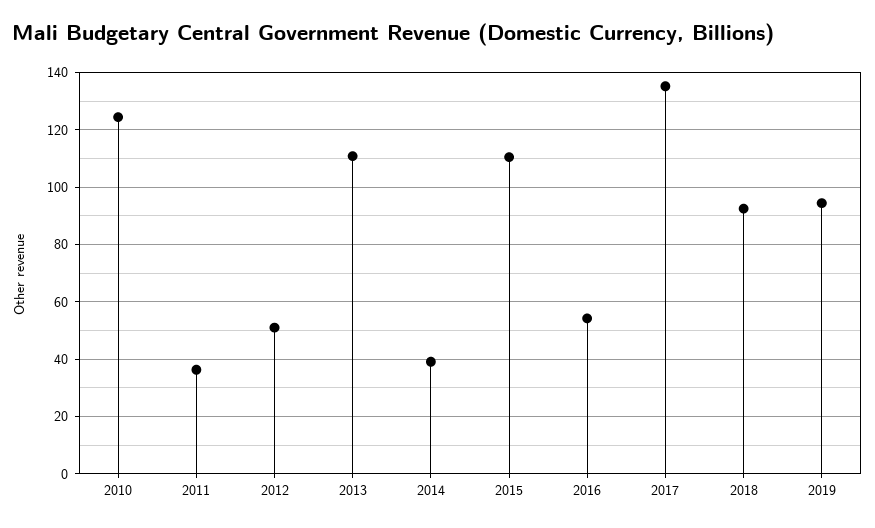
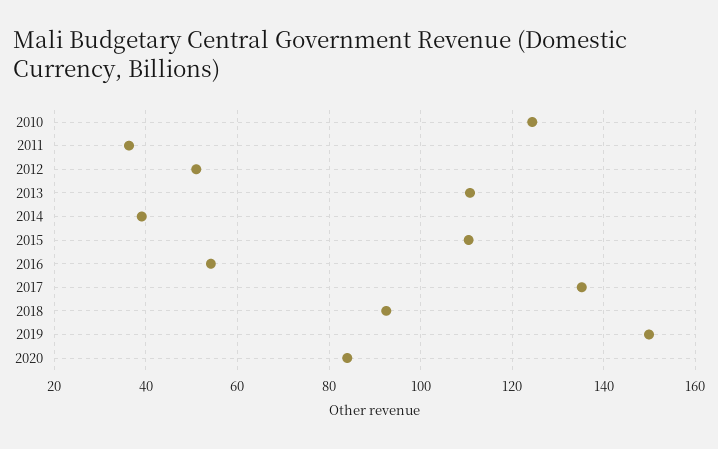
2019: 95 -> 150
2020: none -> 84

